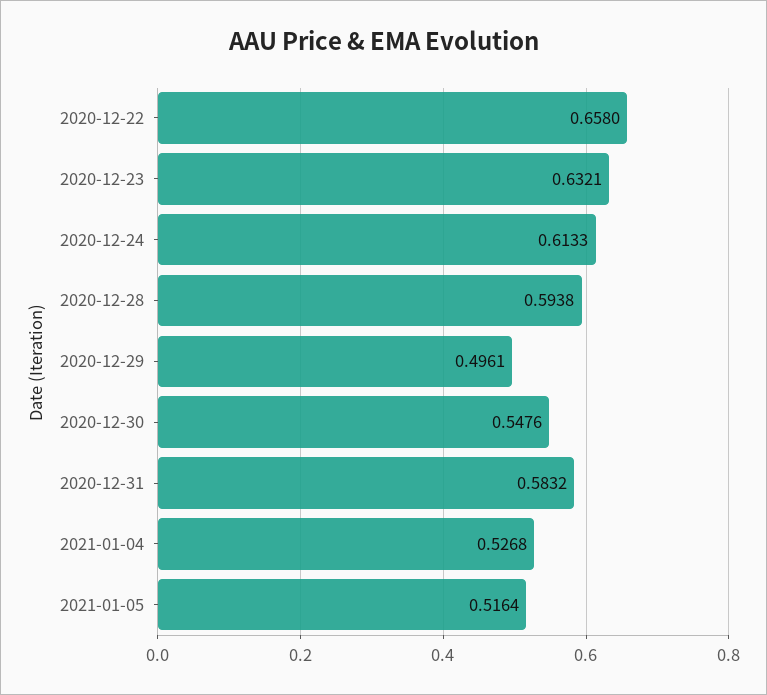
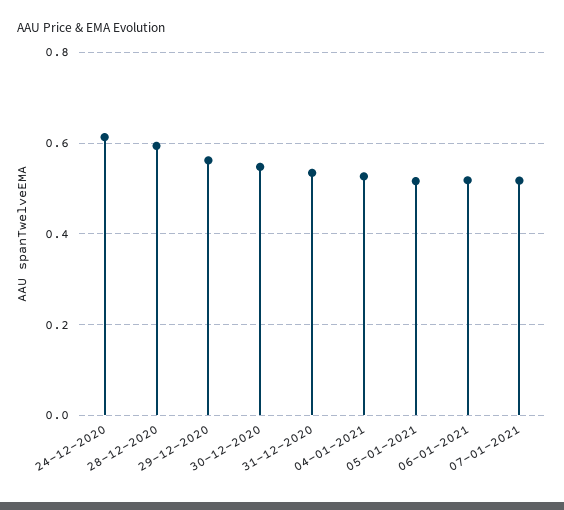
2020-12-22: 0.658 -> none
2020-12-23: 0.6321 -> none
2020-12-29: 0.4961 -> 0.56
2020-12-31: 0.5832 -> 0.54
06-01-2021: none -> 0.52
07-01-2021: none -> 0.52

